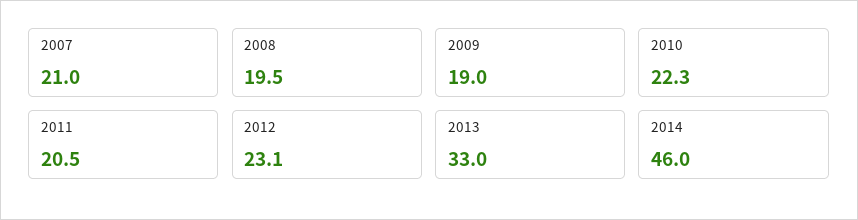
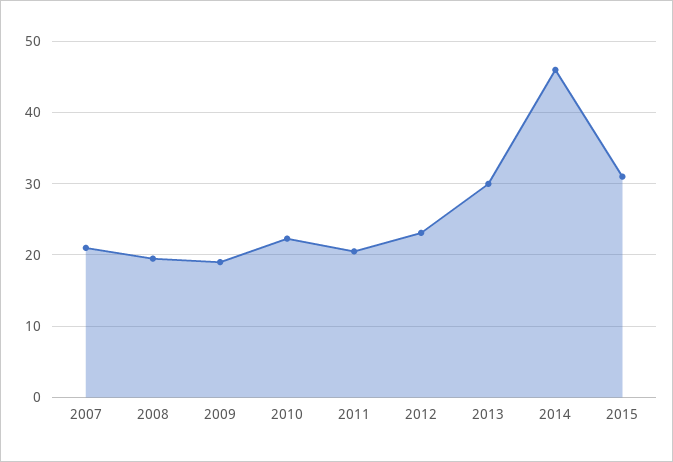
2013: 33 -> 30
2015: none -> 31

